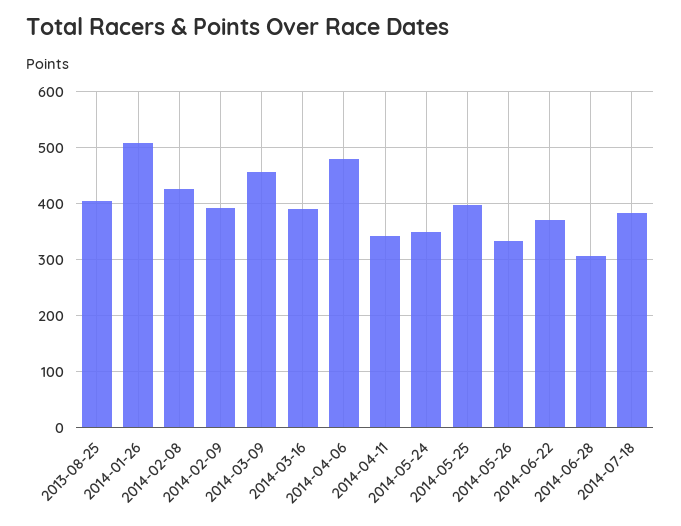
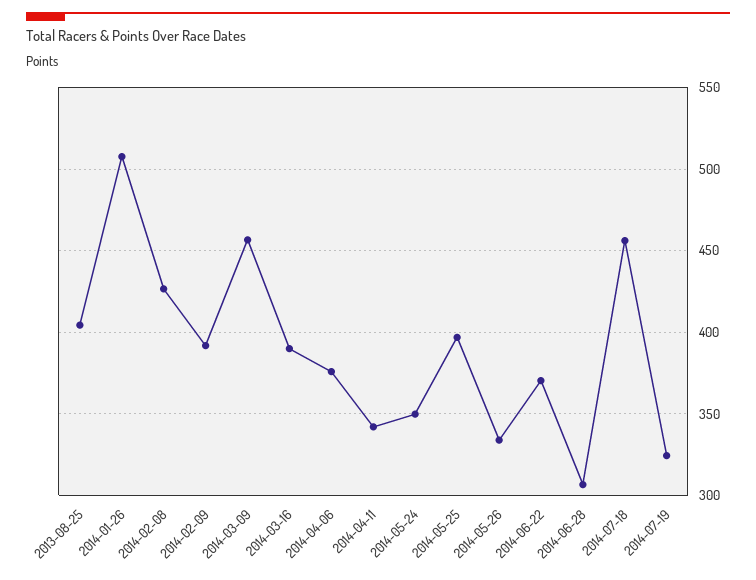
2014-04-06: 480 -> 375
2014-07-18: 380 -> 455
2014-07-19: none -> 325

